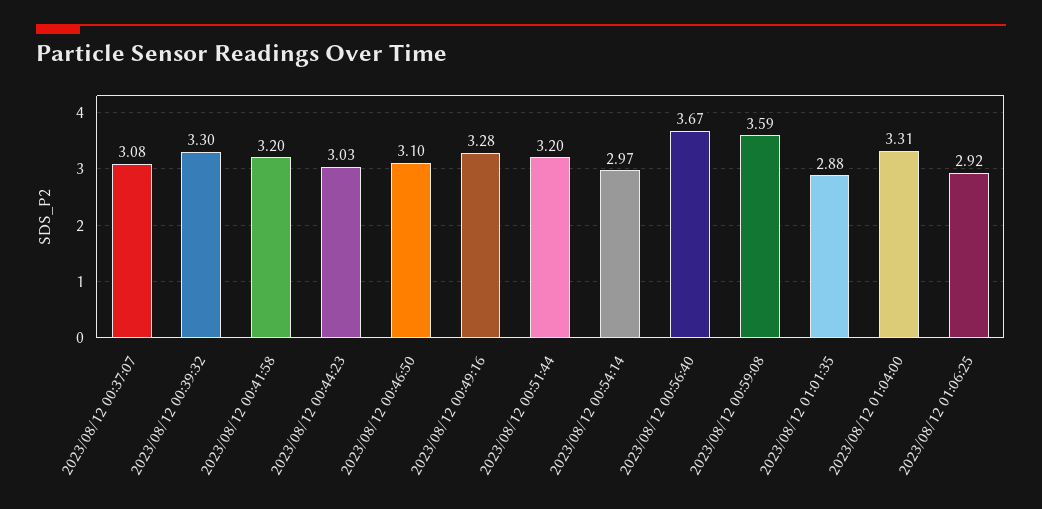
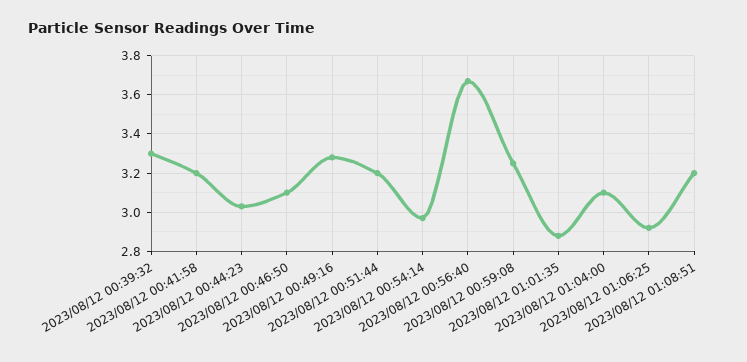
2023/08/12 00:37:07: 3.08 -> none
2023/08/12 00:59:08: 3.59 -> 3.25
2023/08/12 01:04:00: 3.31 -> 3.1
2023/08/12 01:08:51: none -> 3.2

